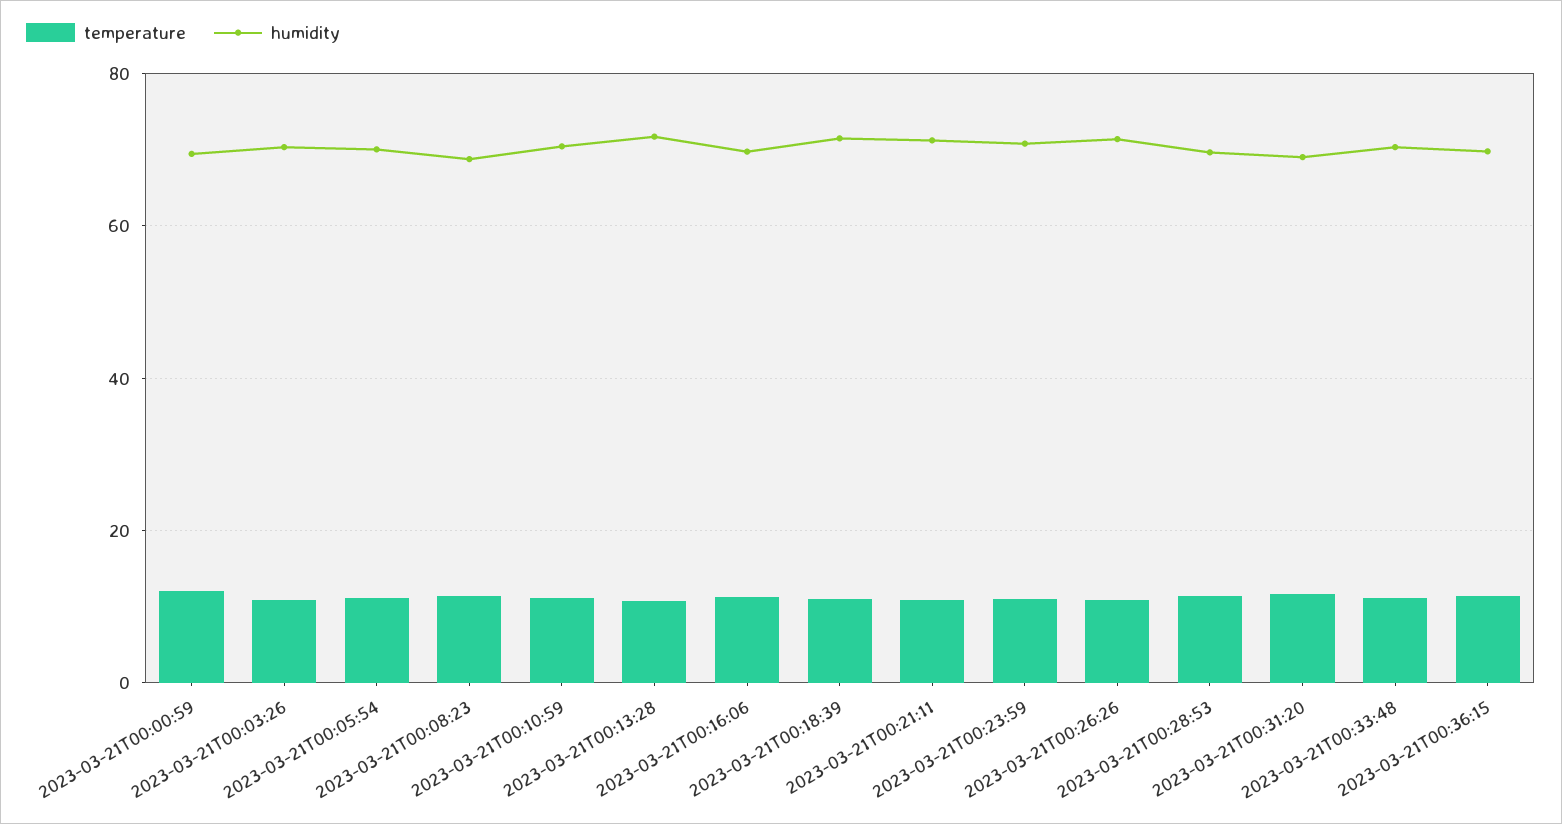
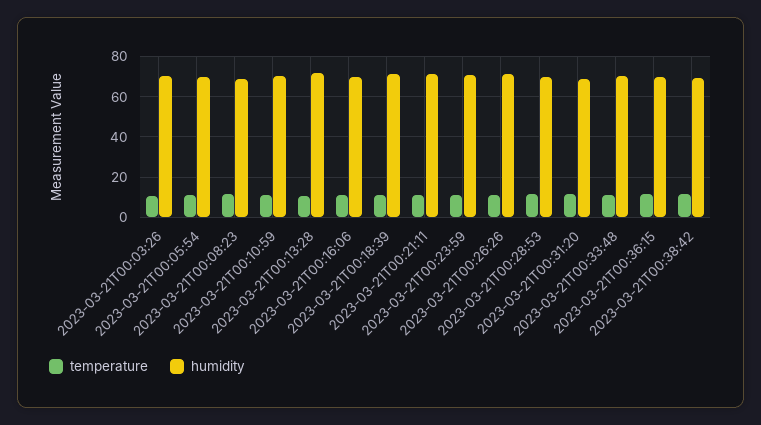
temperature, 2023-03-21T00:00:59: 12 -> none
humidity, 2023-03-21T00:00:59: 70 -> none
temperature, 2023-03-21T00:38:42: none -> 10
humidity, 2023-03-21T00:38:42: none -> 70

